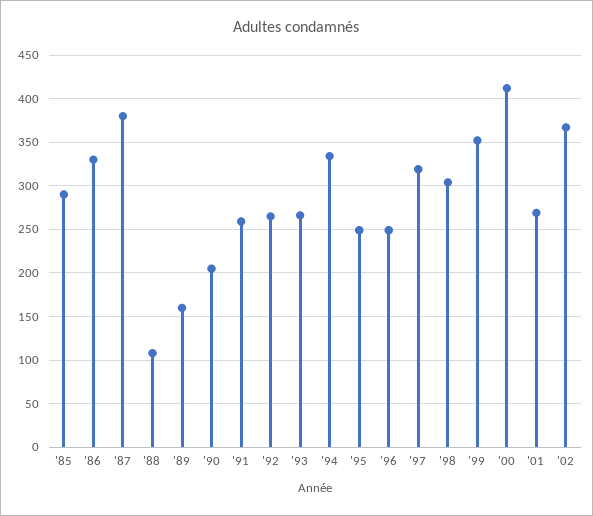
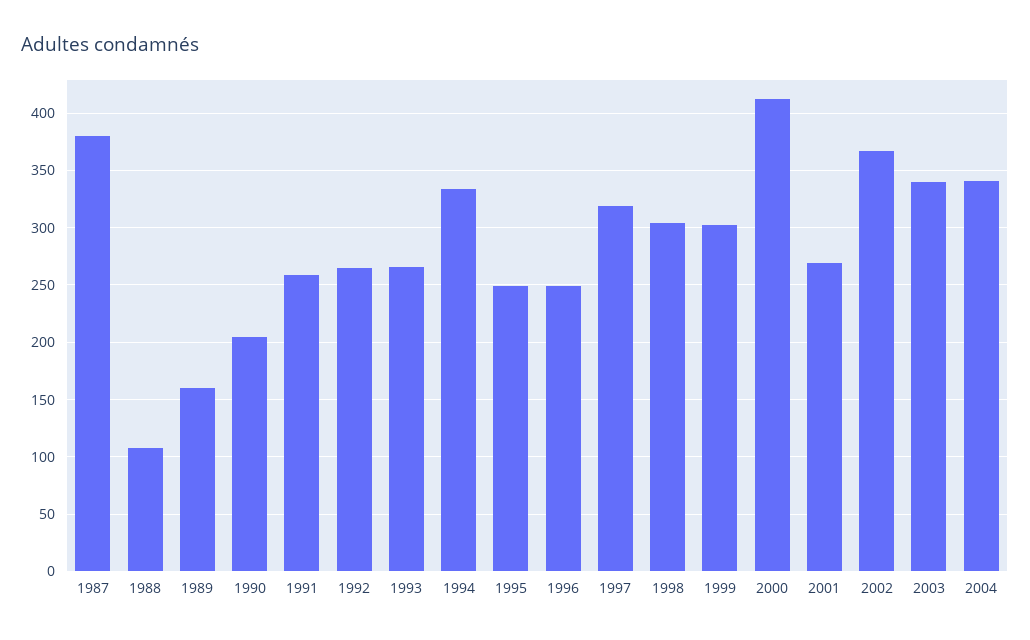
'85: 290 -> none
'86: 330 -> none
'99: 350 -> 300
2003: none -> 340
2004: none -> 340

